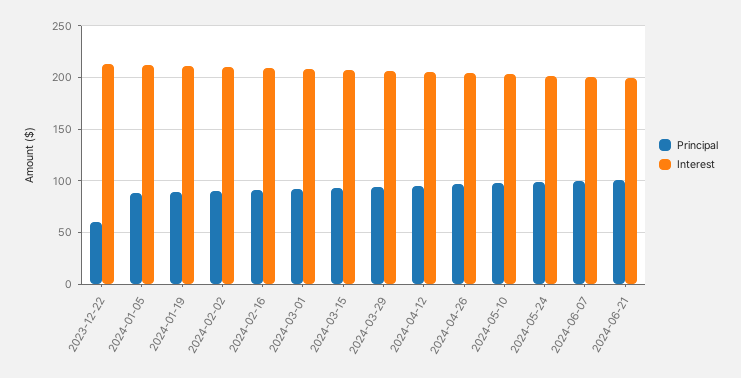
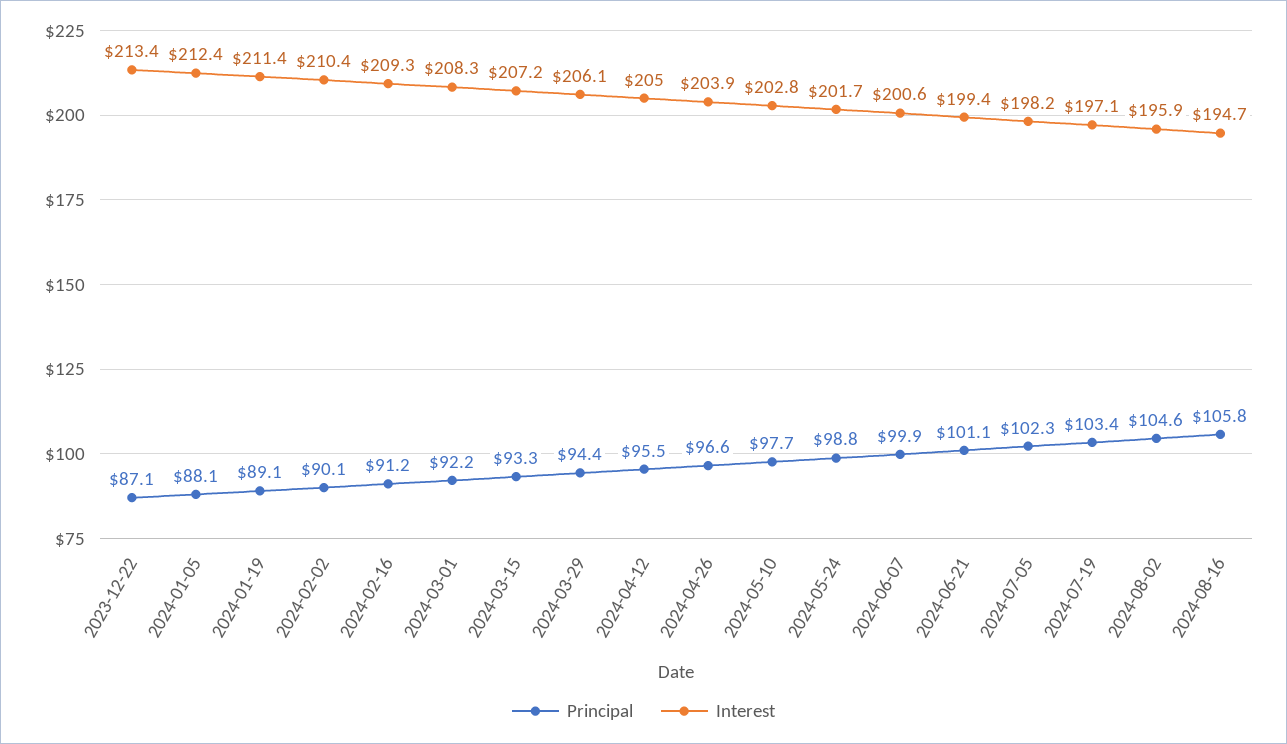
Principal, 2023-12-22: 60 -> 87.1
Principal, 2024-07-05: none -> 102.3
Interest, 2024-07-05: none -> 198.2
Principal, 2024-07-19: none -> 103.4
Interest, 2024-07-19: none -> 197.1
Principal, 2024-08-02: none -> 104.6
Interest, 2024-08-02: none -> 195.9
Principal, 2024-08-16: none -> 105.8
Interest, 2024-08-16: none -> 194.7

